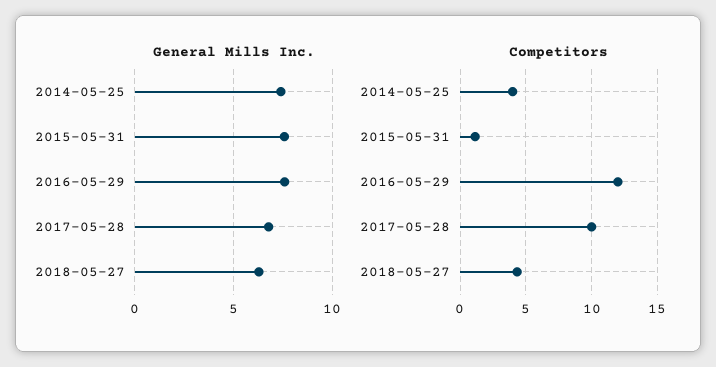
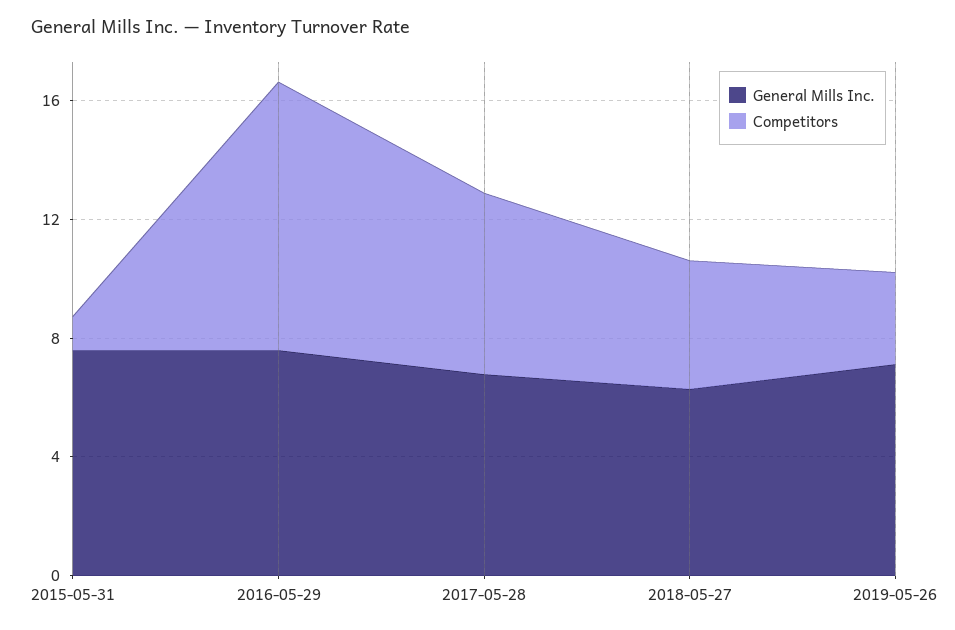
General Mills Inc., 2014-05-25: 7.5 -> none
Competitors, 2014-05-25: 4 -> none
Competitors, 2016-05-29: 12 -> 9
Competitors, 2017-05-28: 10 -> 6
General Mills Inc., 2019-05-26: none -> 7
Competitors, 2019-05-26: none -> 3

